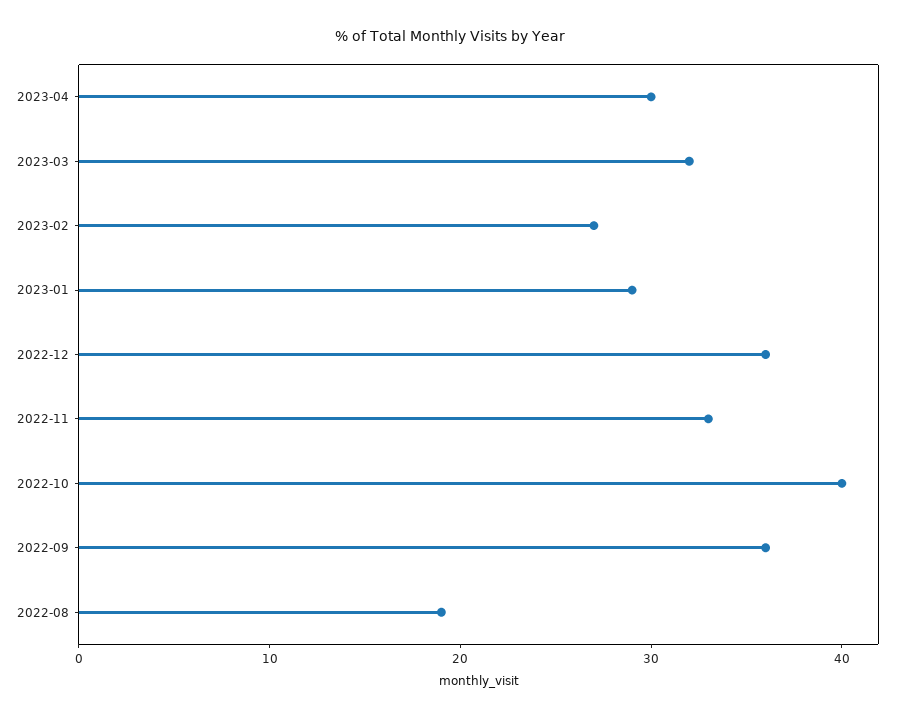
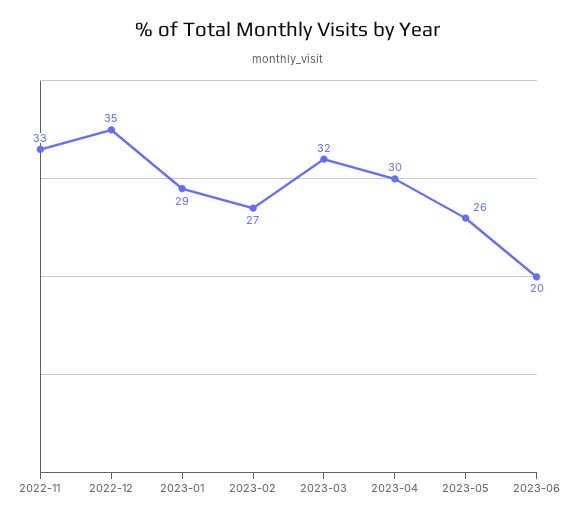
2022-12: 36 -> 35
2022-10: 40 -> none
2022-09: 36 -> none
2022-08: 19 -> none
2023-05: none -> 26
2023-06: none -> 20

